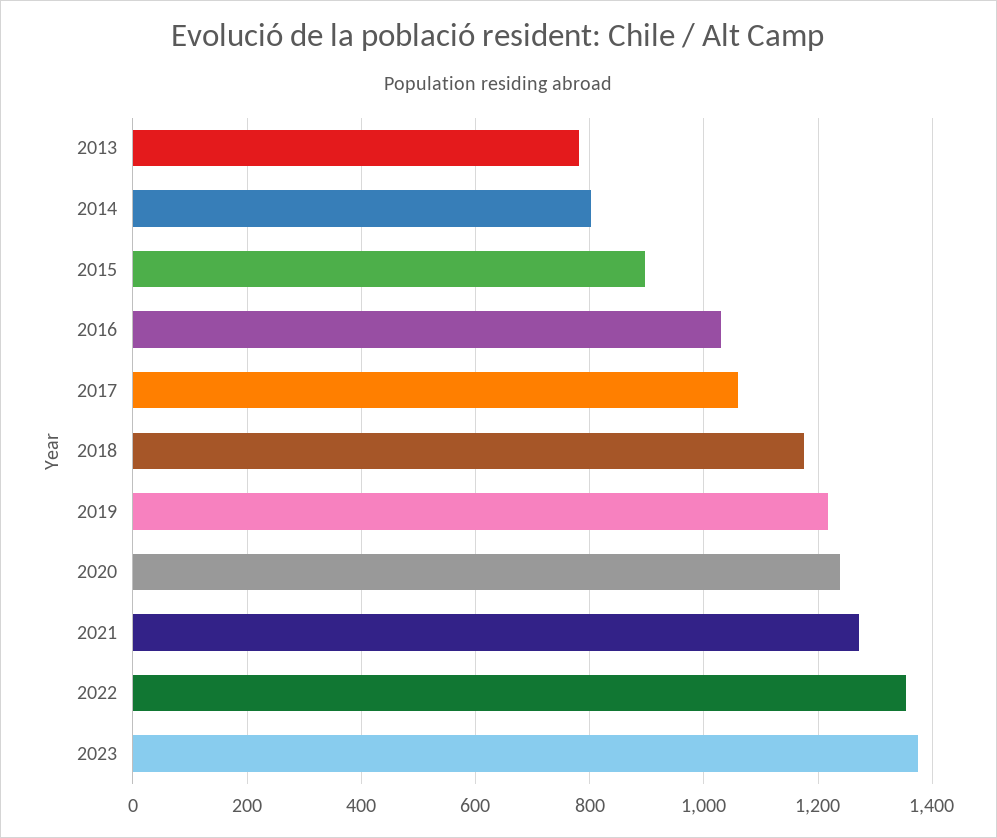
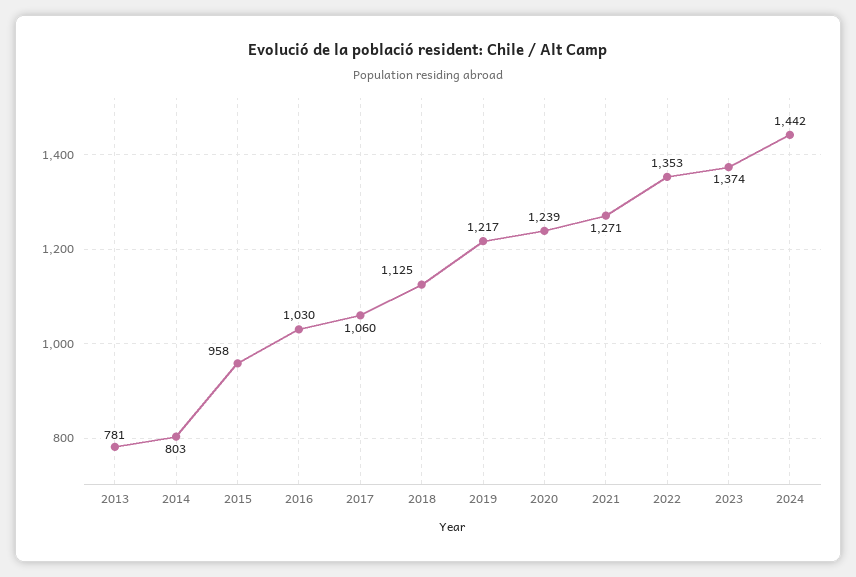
2015: 900 -> 958
2018: 1180 -> 1125
2024: none -> 1442

